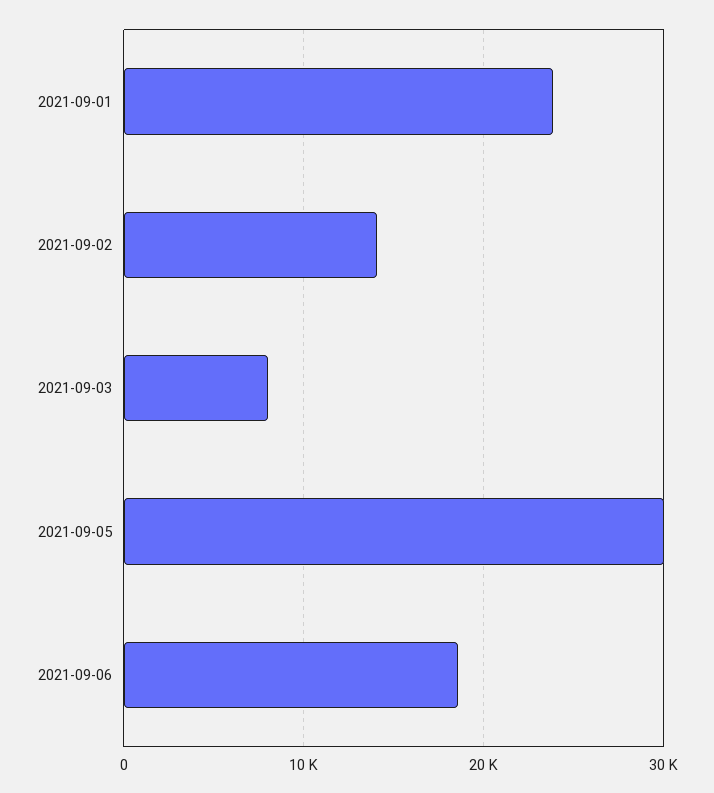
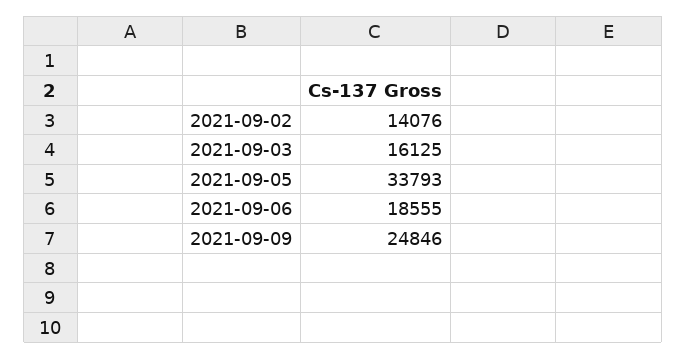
2021-09-01: 24000 -> none
2021-09-03: 8000 -> 16125
2021-09-05: 30000 -> 33793
2021-09-09: none -> 24846

